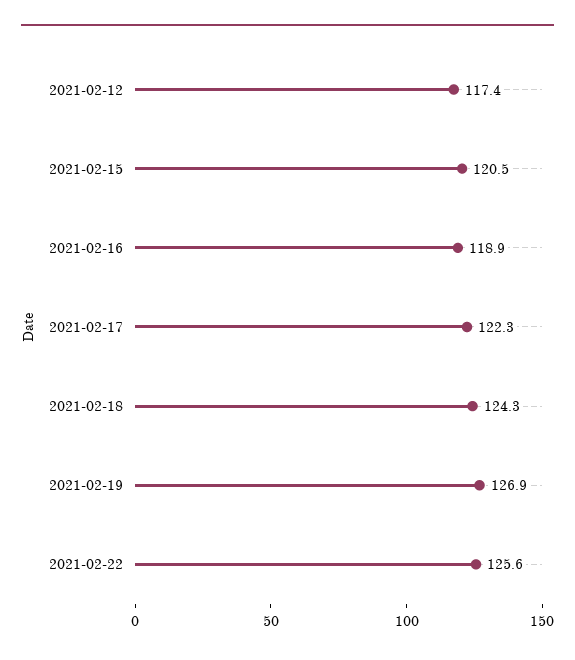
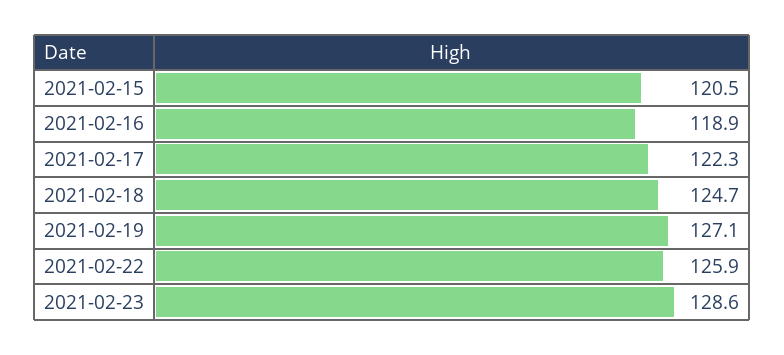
2021-02-12: 117.4 -> none
2021-02-18: 124.3 -> 124.7
2021-02-19: 126.9 -> 127.1
2021-02-22: 125.6 -> 125.9
2021-02-23: none -> 128.6

